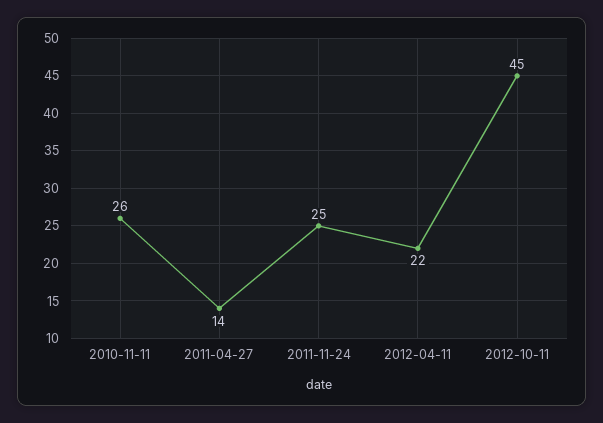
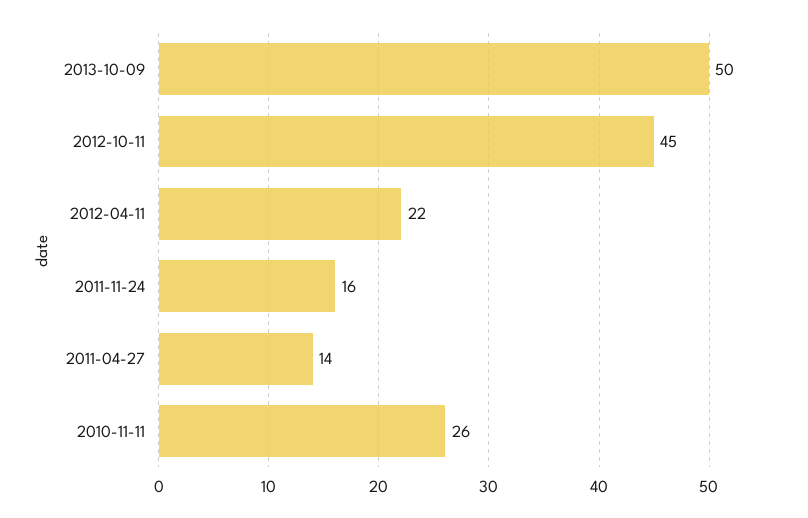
2011-11-24: 25 -> 16
2013-10-09: none -> 50

